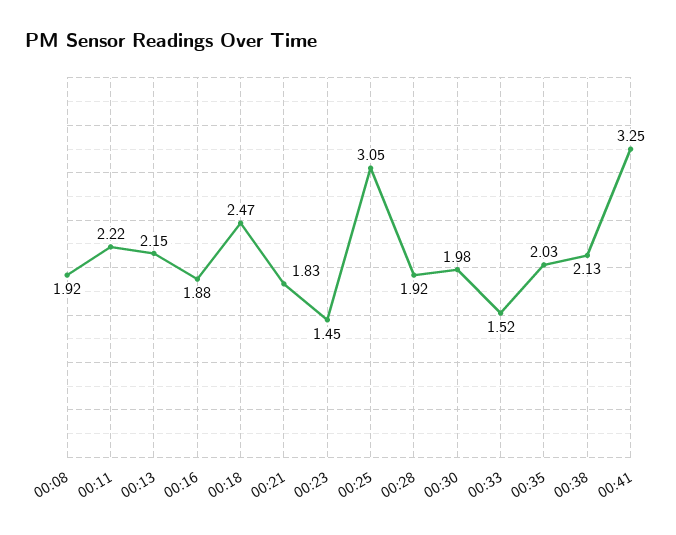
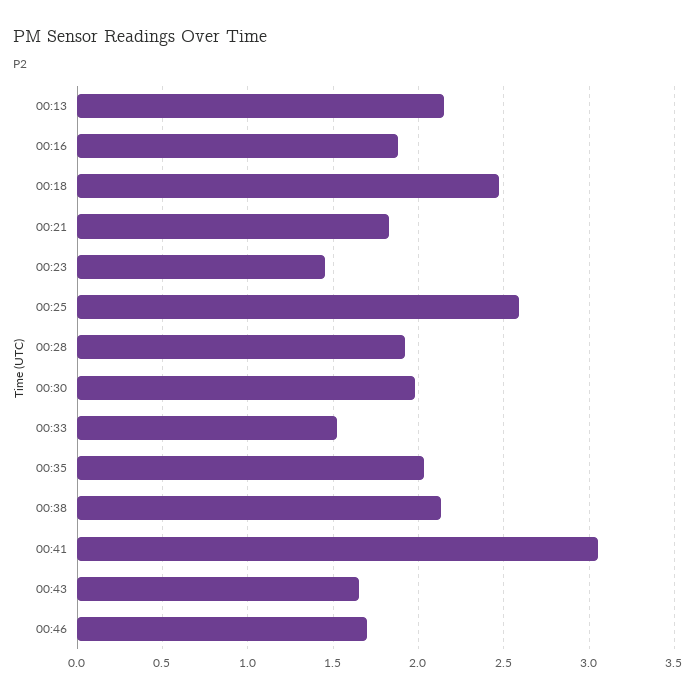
00:08: 1.92 -> none
00:11: 2.22 -> none
00:25: 3.05 -> 2.6
00:41: 3.25 -> 3.05
00:43: none -> 1.65
00:46: none -> 1.7

